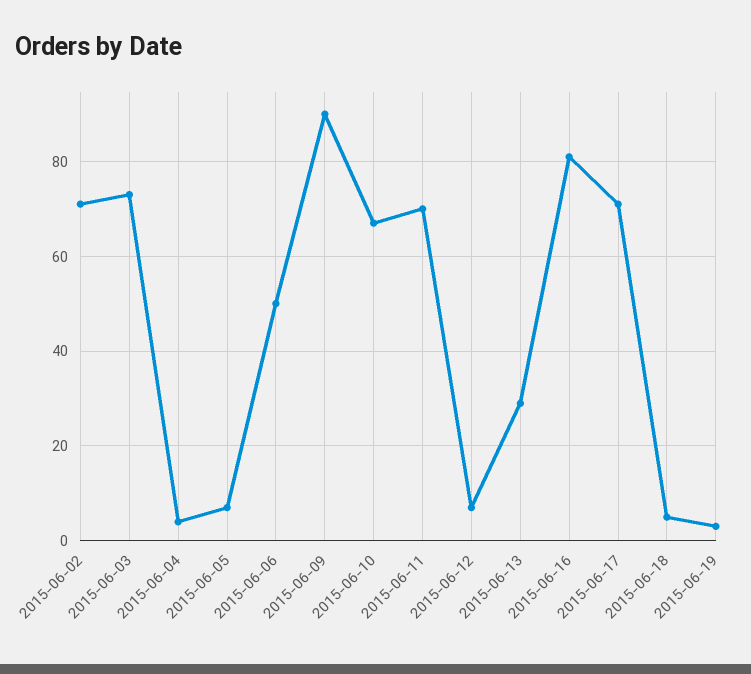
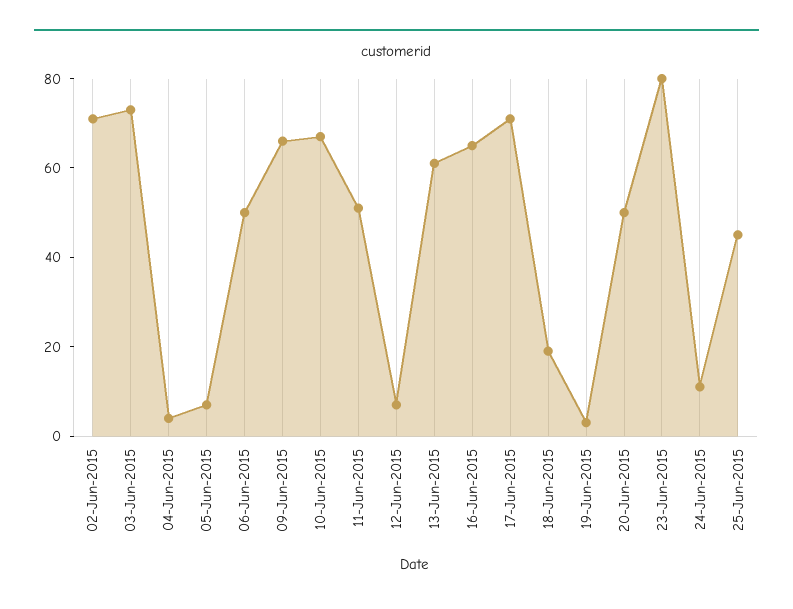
2015-06-09: 90 -> 65
2015-06-11: 70 -> 50
2015-06-13: 30 -> 60
2015-06-16: 80 -> 65
2015-06-18: 5 -> 20
20-Jun-2015: none -> 50
23-Jun-2015: none -> 80
24-Jun-2015: none -> 10
25-Jun-2015: none -> 45

